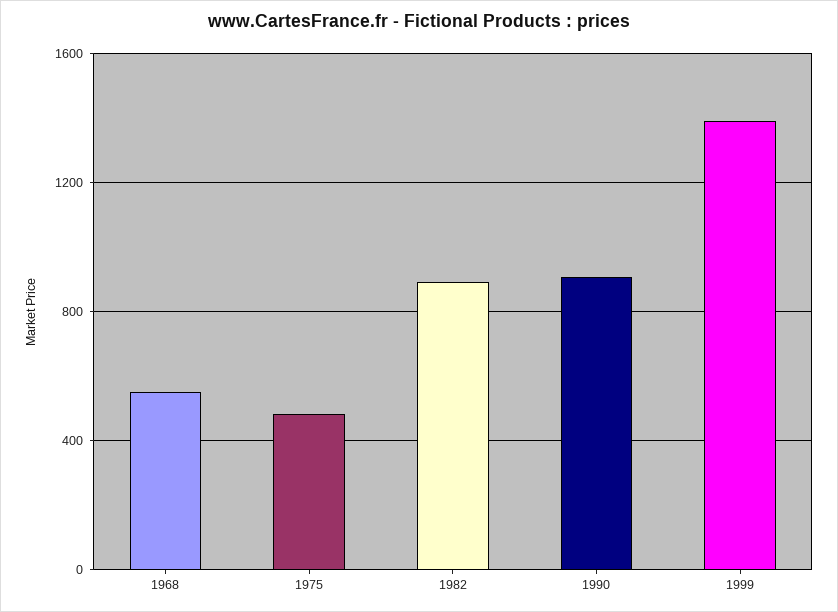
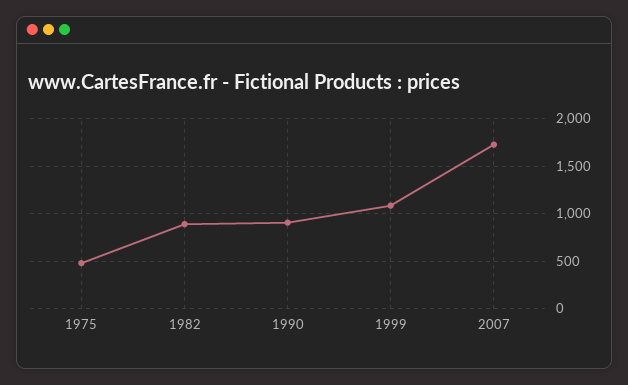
1968: 550 -> none
1999: 1400 -> 1100
2007: none -> 1700

